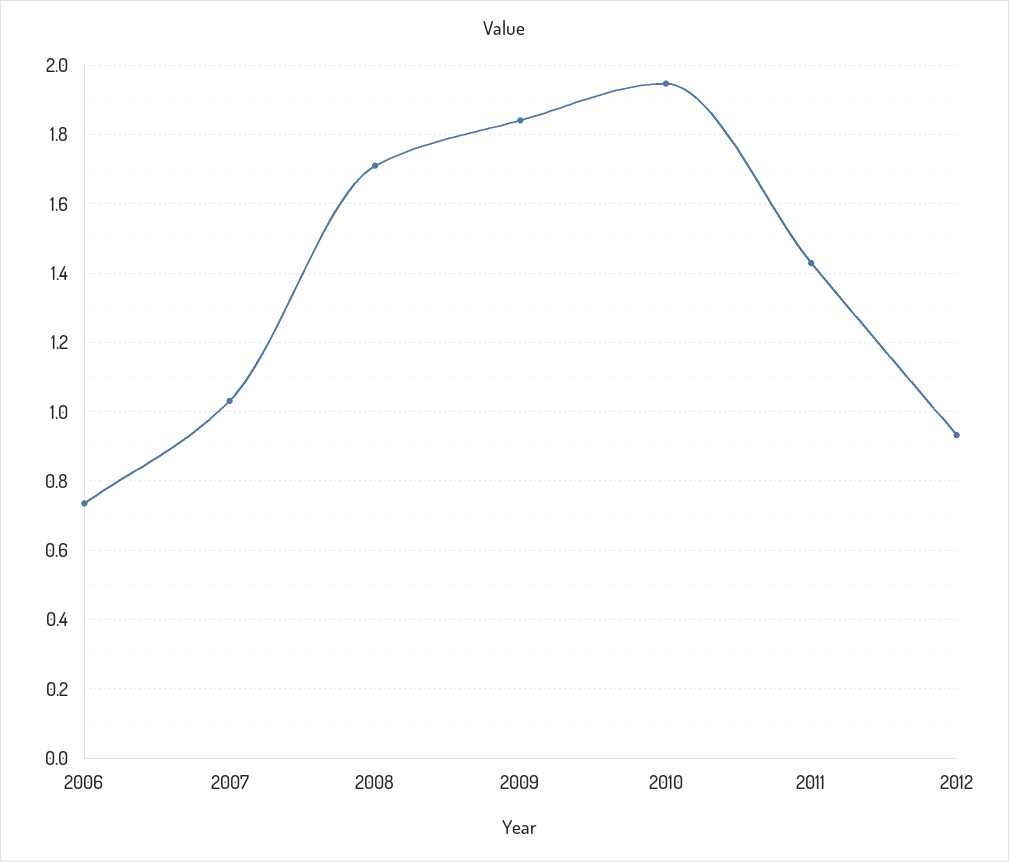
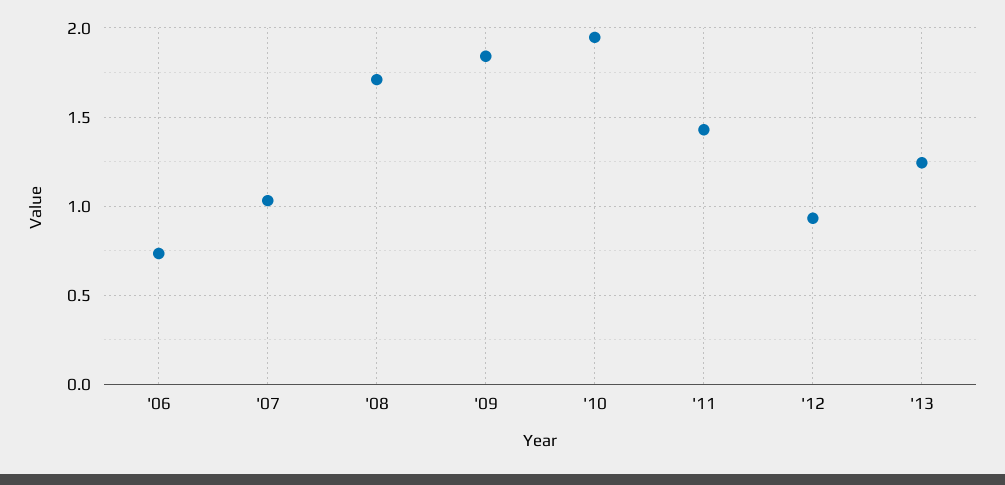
'13: none -> 1.25

